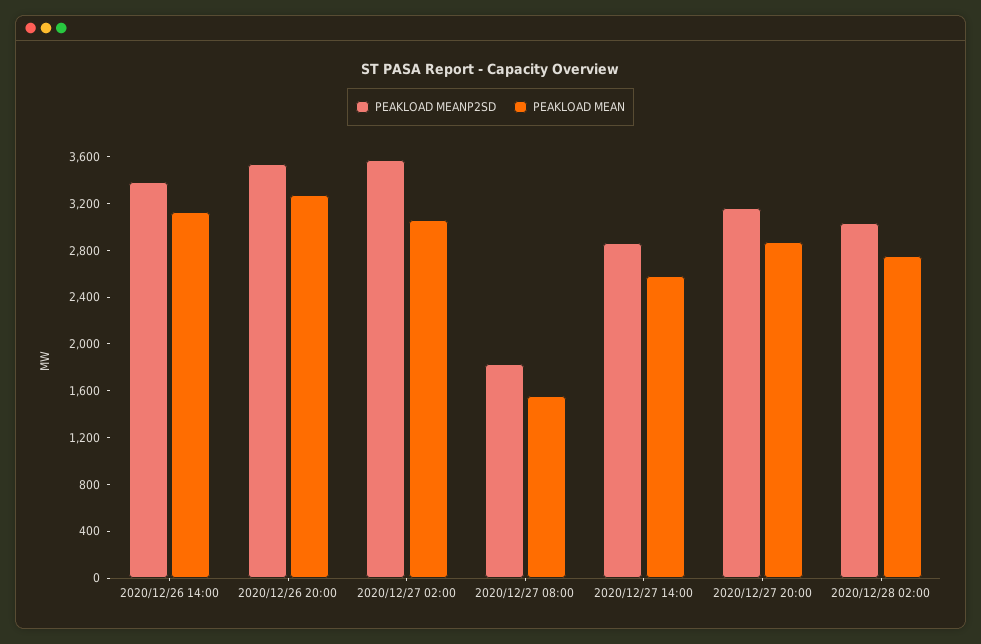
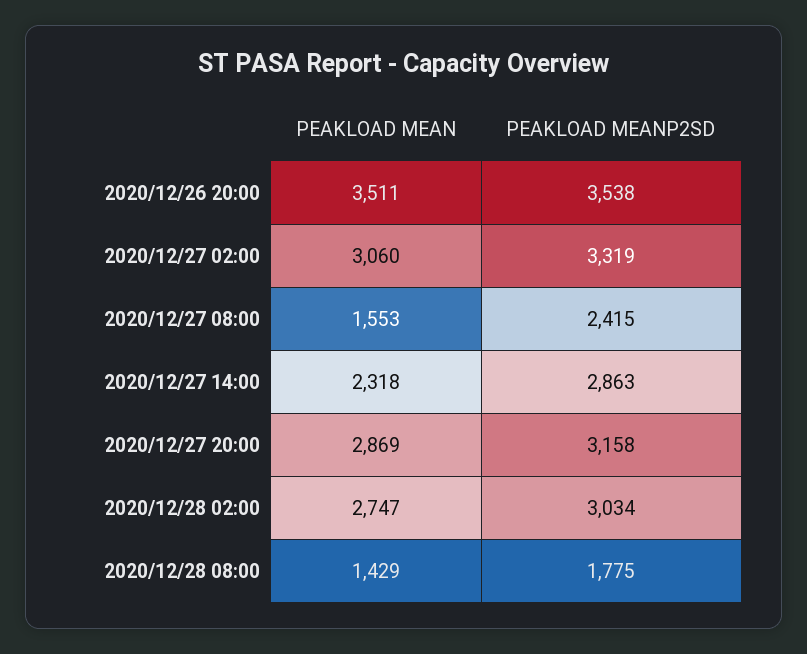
PEAKLOAD MEANP2SD, 2020/12/26 14:00: 3400 -> none
PEAKLOAD MEAN, 2020/12/26 14:00: 3100 -> none
PEAKLOAD MEAN, 2020/12/26 20:00: 3300 -> 3511
PEAKLOAD MEANP2SD, 2020/12/27 02:00: 3600 -> 3319
PEAKLOAD MEANP2SD, 2020/12/27 08:00: 1800 -> 2415
PEAKLOAD MEAN, 2020/12/27 14:00: 2600 -> 2318
PEAKLOAD MEAN, 2020/12/28 08:00: none -> 1429
PEAKLOAD MEANP2SD, 2020/12/28 08:00: none -> 1775

